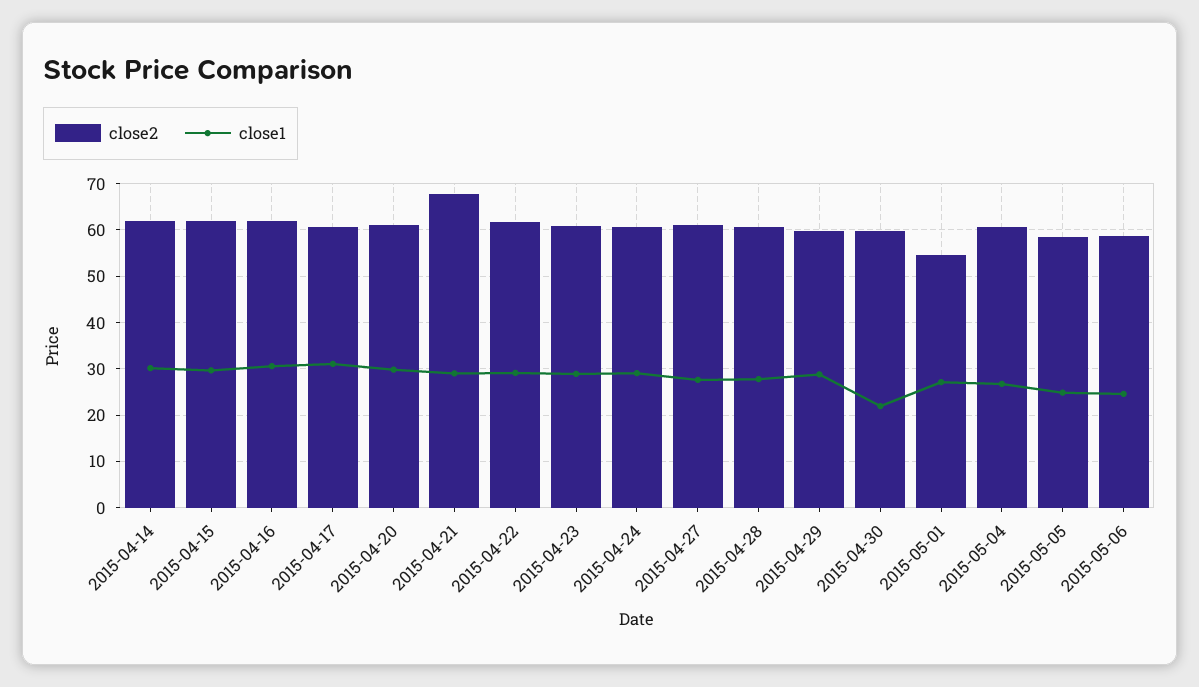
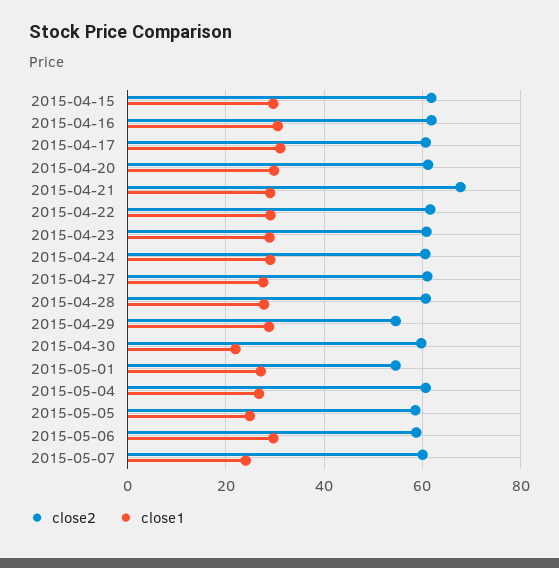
close2, 2015-04-14: 62 -> none
close1, 2015-04-14: 30 -> none
close2, 2015-04-29: 60 -> 54
close1, 2015-05-06: 24 -> 30
close2, 2015-05-07: none -> 60
close1, 2015-05-07: none -> 24

